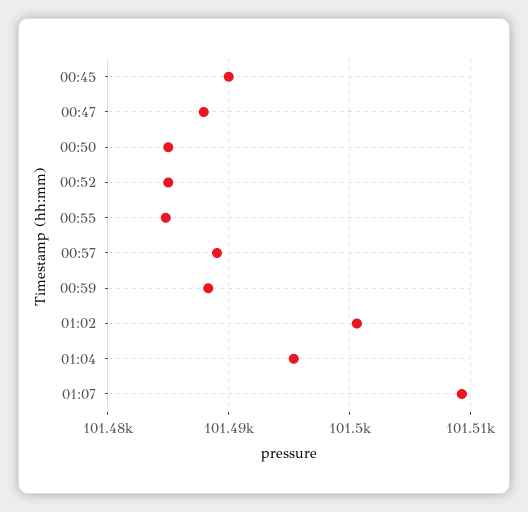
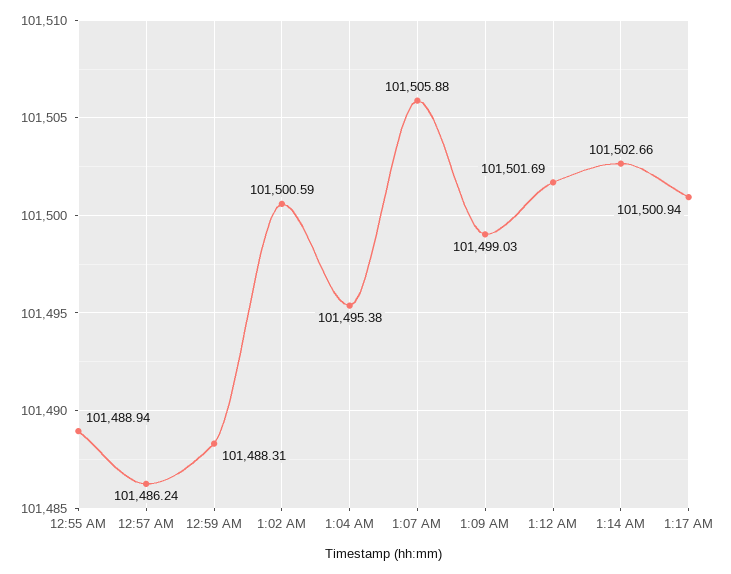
00:45: 101490 -> none
00:47: 101488 -> none
00:50: 101485 -> none
00:52: 101485 -> none
00:55: 101485 -> 101488.94
00:57: 101489 -> 101486.24
01:07: 101509 -> 101505.88
1:09 AM: none -> 101499.03
1:12 AM: none -> 101501.69
1:14 AM: none -> 101502.66
1:17 AM: none -> 101500.94

